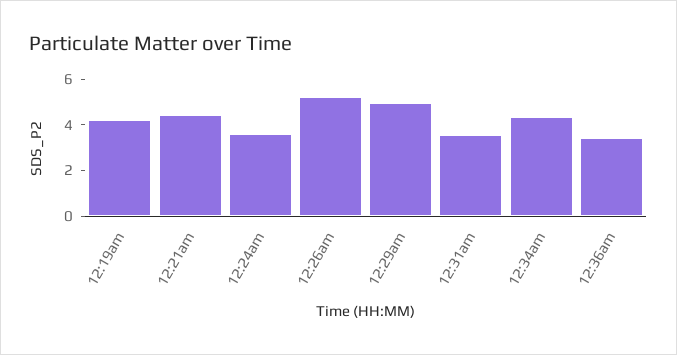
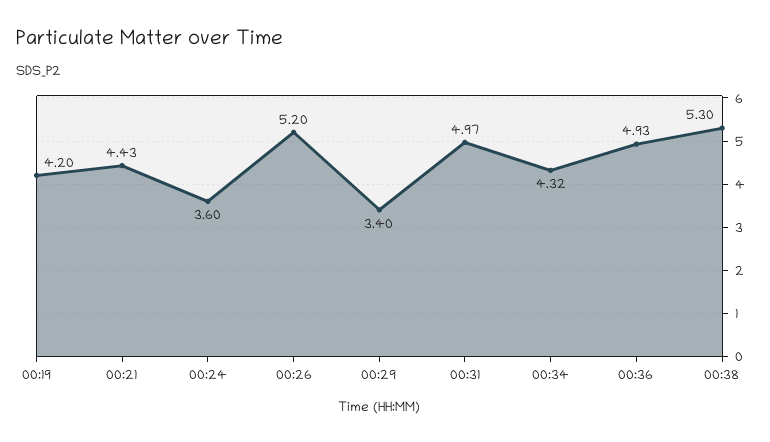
12:29am: 5 -> 3.4
12:31am: 3.5 -> 4.97
12:36am: 3.5 -> 4.93
00:38: none -> 5.3

